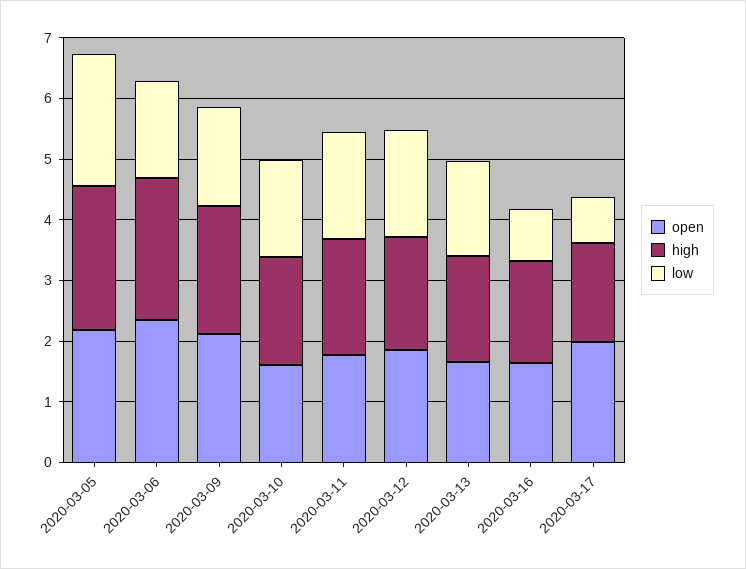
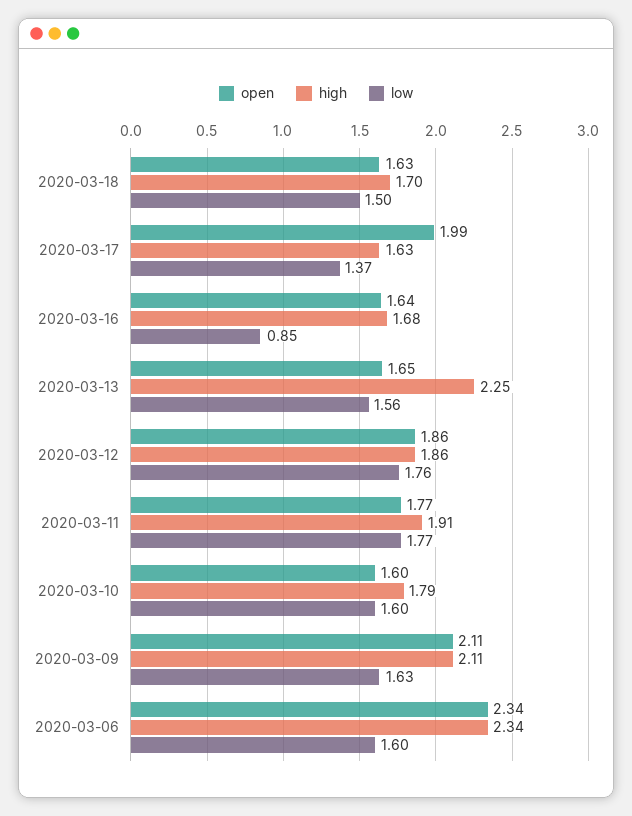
open, 2020-03-05: 2.2 -> none
high, 2020-03-05: 2.4 -> none
low, 2020-03-05: 2.2 -> none
high, 2020-03-13: 1.8 -> 2.25
low, 2020-03-17: 0.8 -> 1.37
open, 2020-03-18: none -> 1.63
high, 2020-03-18: none -> 1.7
low, 2020-03-18: none -> 1.5

